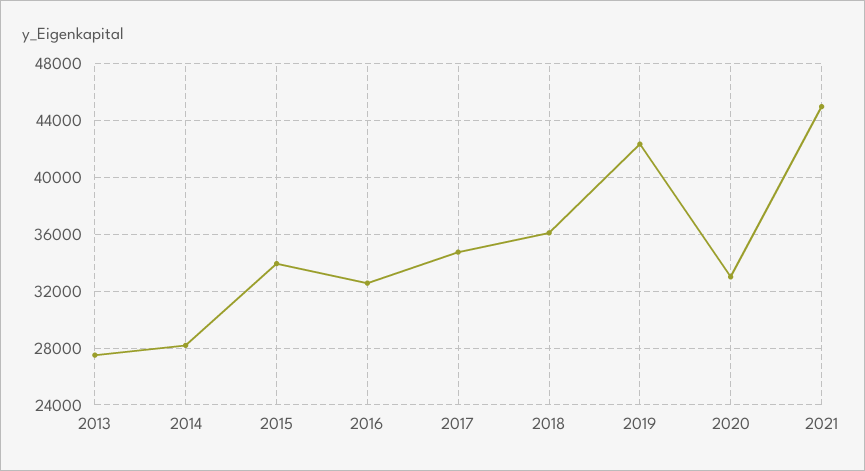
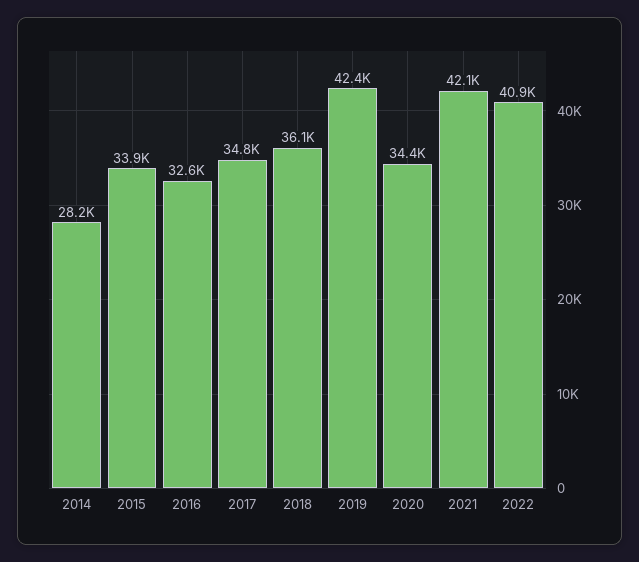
2013: 27500 -> none
2020: 33000 -> 34400
2021: 45000 -> 42100
2022: none -> 40900

